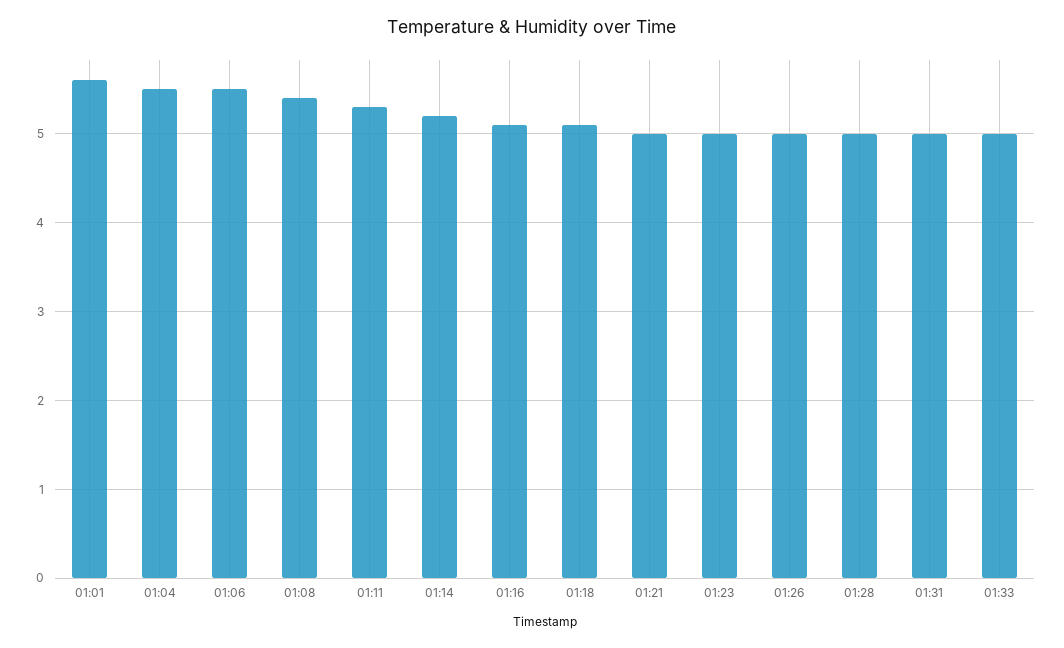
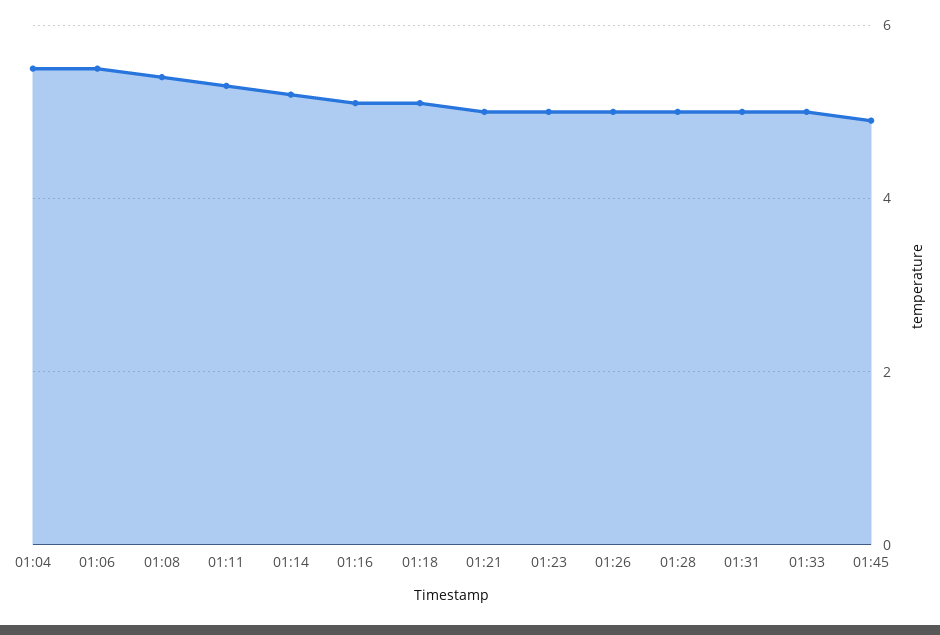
01:01: 5.6 -> none
01:45: none -> 5

